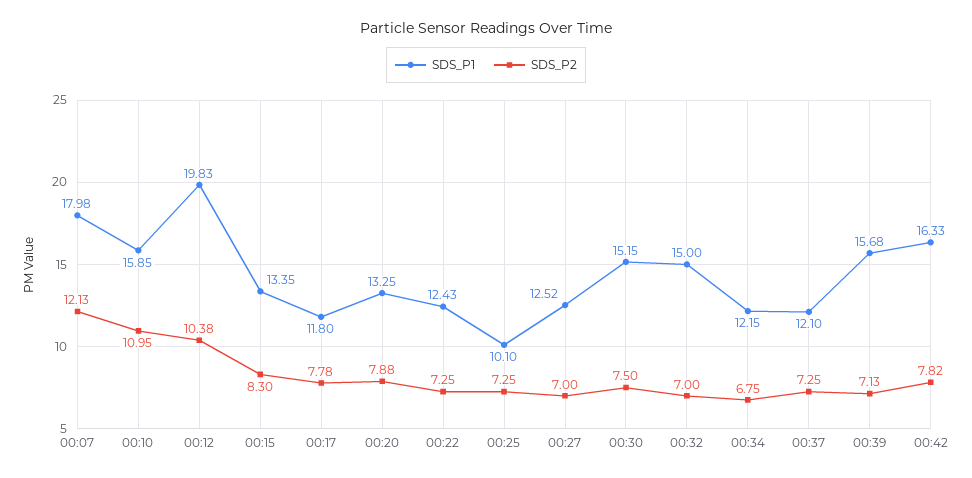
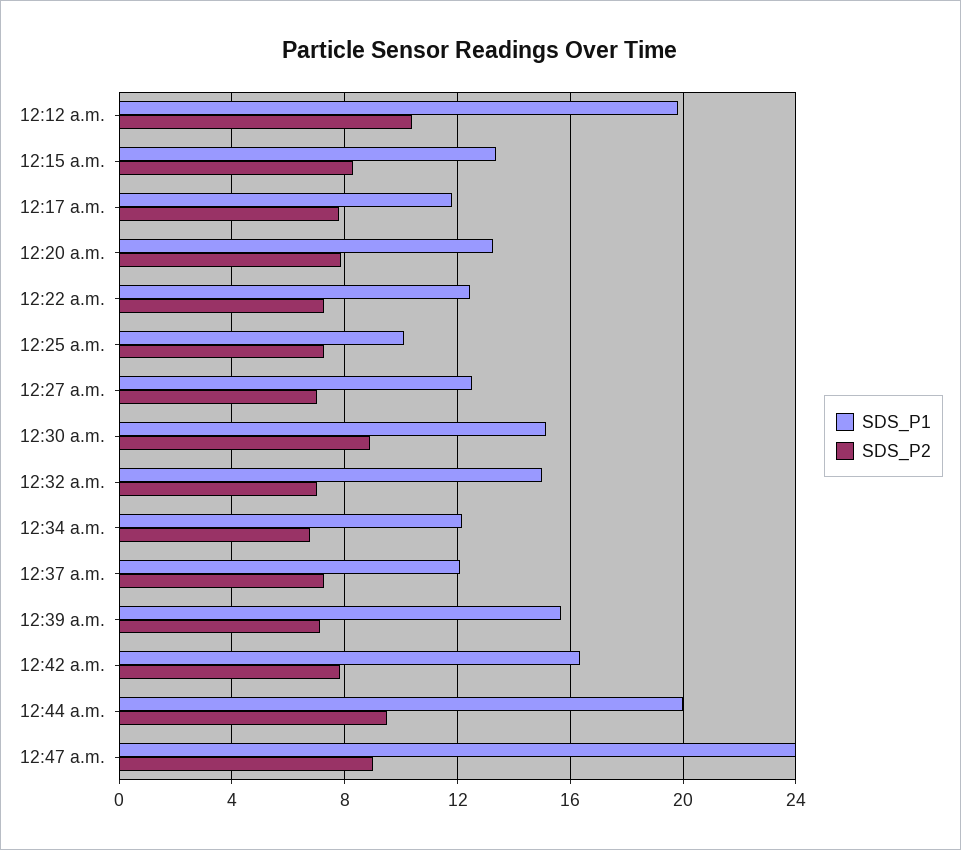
SDS_P1, 00:07: 17.98 -> none
SDS_P2, 00:07: 12.13 -> none
SDS_P1, 00:10: 15.85 -> none
SDS_P2, 00:10: 10.95 -> none
SDS_P2, 00:30: 7.5 -> 9
SDS_P1, 12:44 a.m.: none -> 20
SDS_P2, 12:44 a.m.: none -> 9.5
SDS_P1, 12:47 a.m.: none -> 24
SDS_P2, 12:47 a.m.: none -> 9

